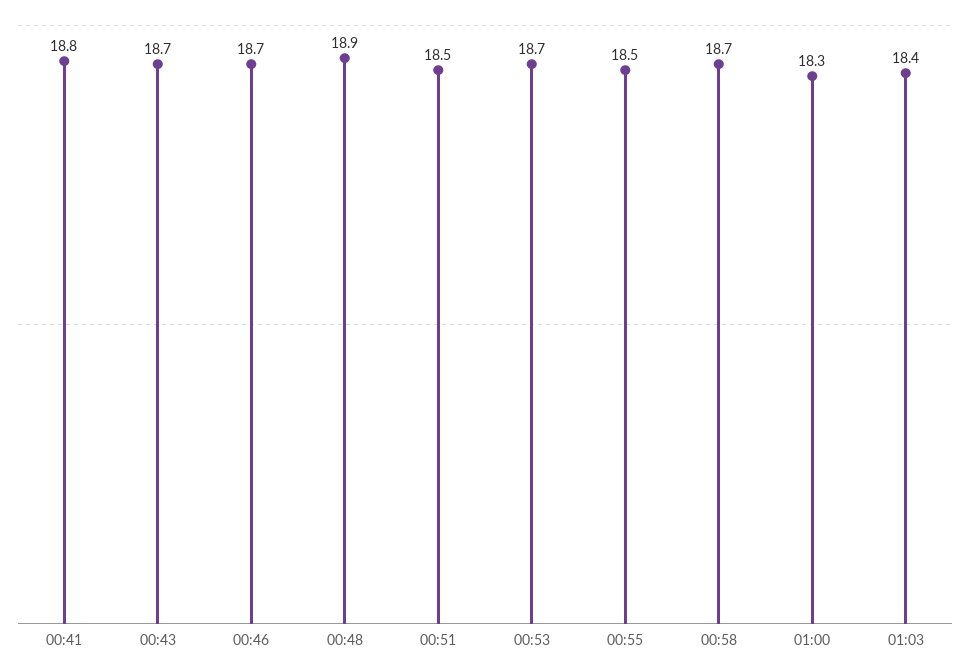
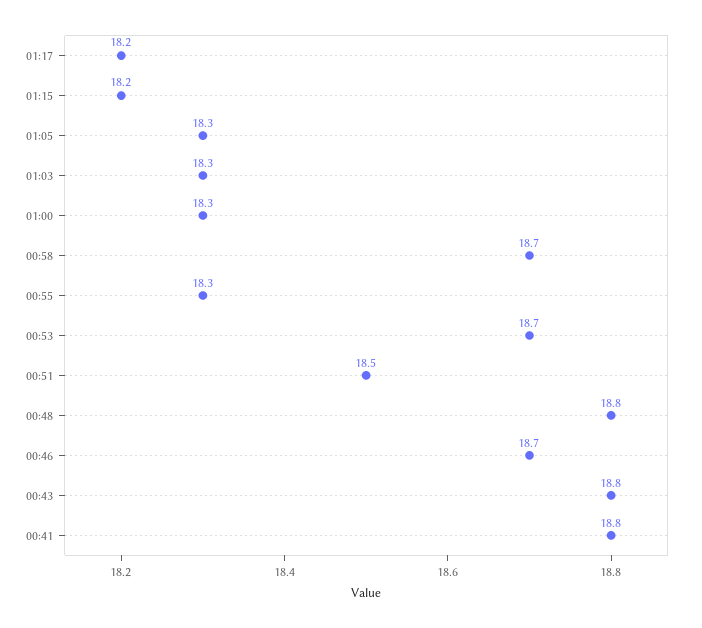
00:43: 18.7 -> 18.8
00:48: 18.9 -> 18.8
00:55: 18.5 -> 18.3
01:03: 18.4 -> 18.3
01:17: none -> 18.2
01:15: none -> 18.2
01:05: none -> 18.3

